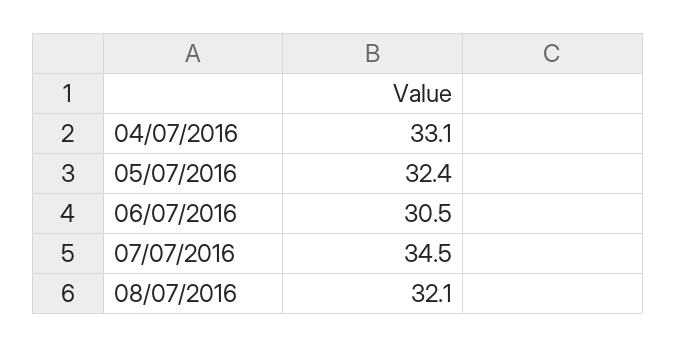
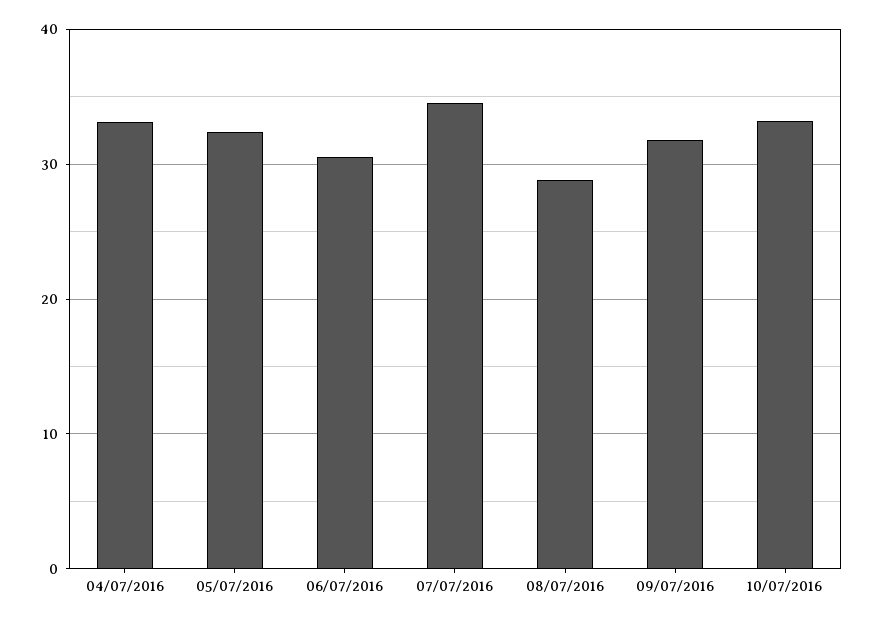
08/07/2016: 32.1 -> 29
09/07/2016: none -> 32
10/07/2016: none -> 33

